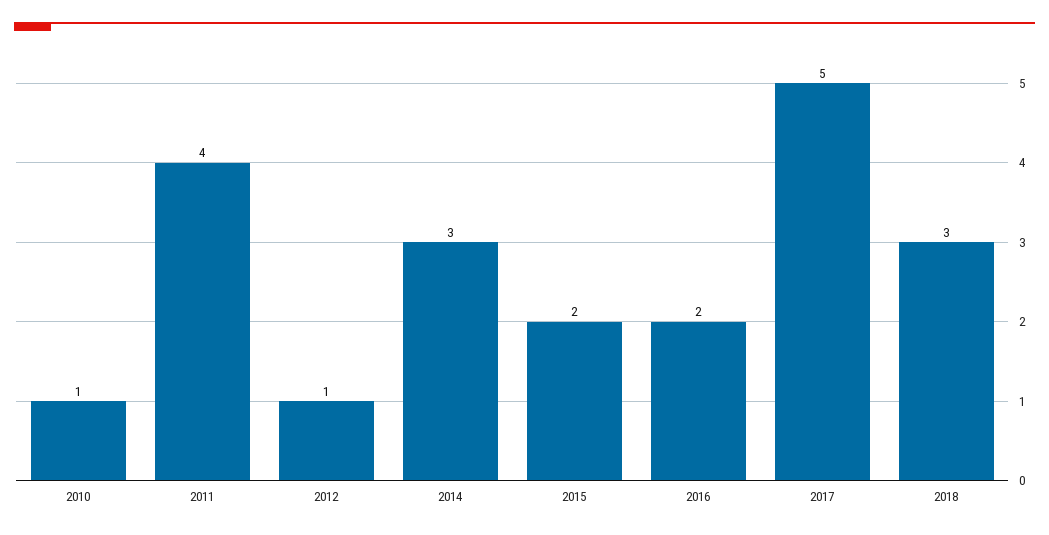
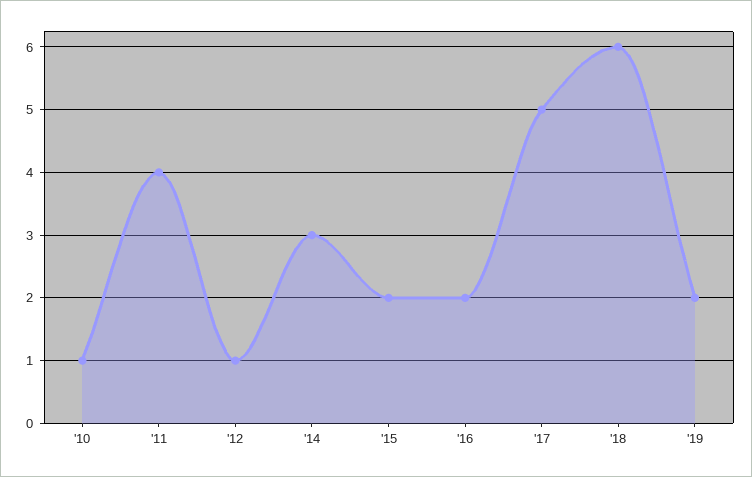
2018: 3 -> 6
'19: none -> 2

